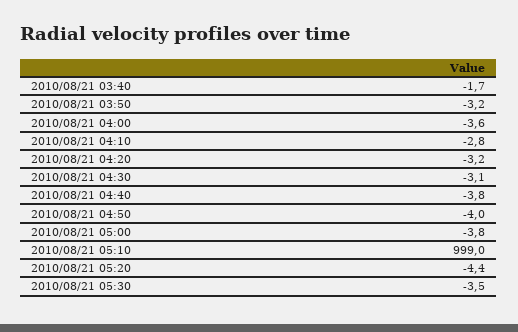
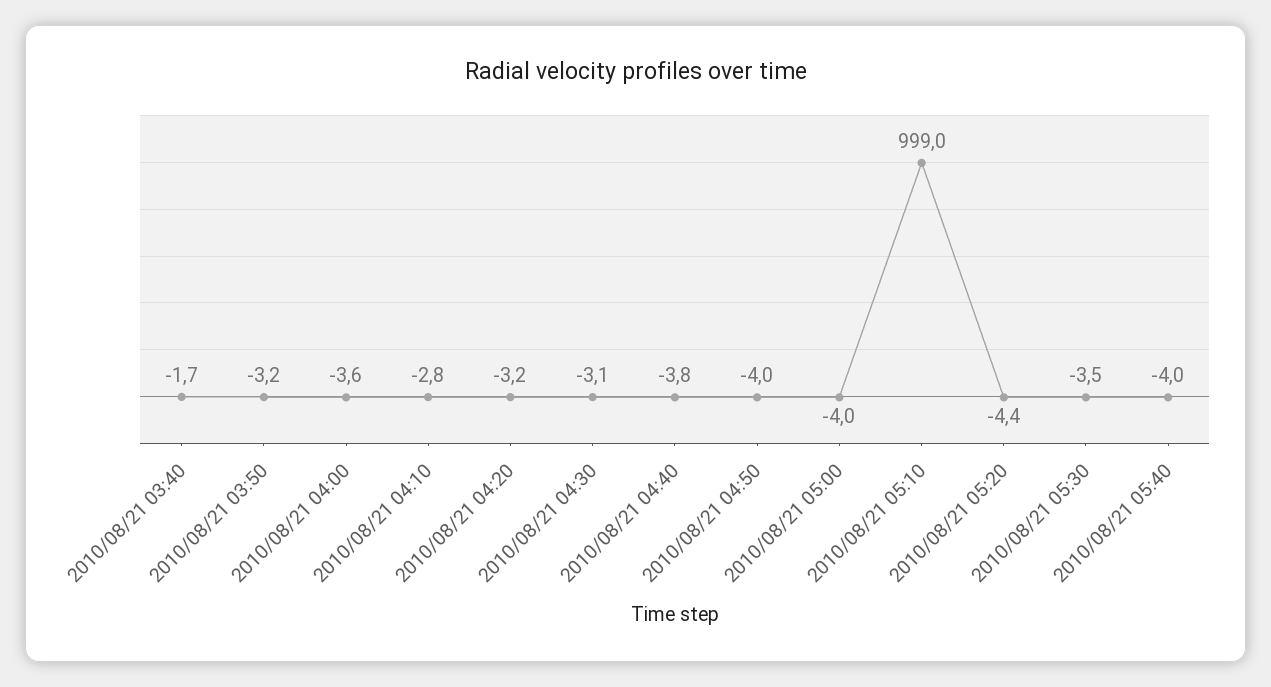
2010/08/21 05:00: -3.8 -> -4
2010/08/21 05:40: none -> -4

